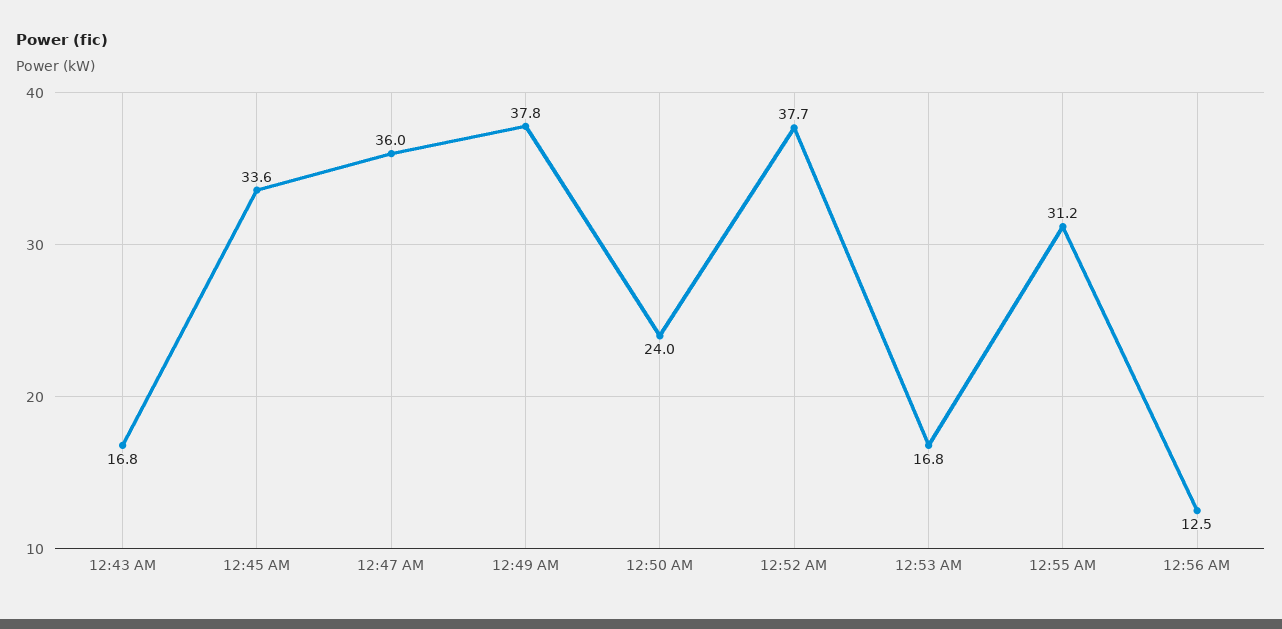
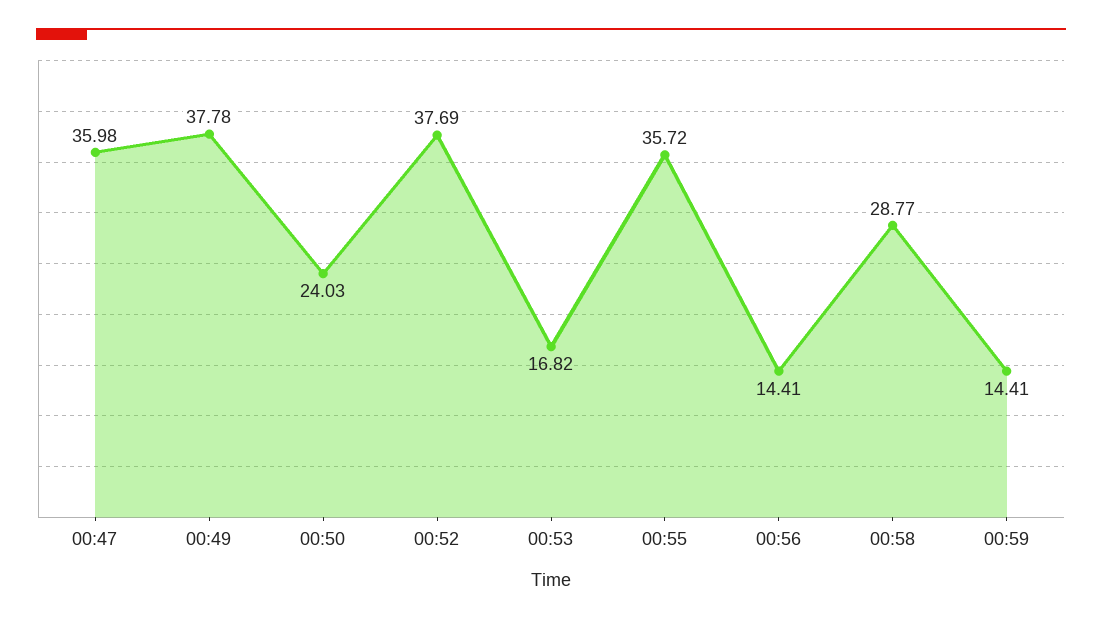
12:43 AM: 16.8 -> none
12:45 AM: 33.6 -> none
12:55 AM: 31.2 -> 35.72
12:56 AM: 12.5 -> 14.41
00:58: none -> 28.77
00:59: none -> 14.41

